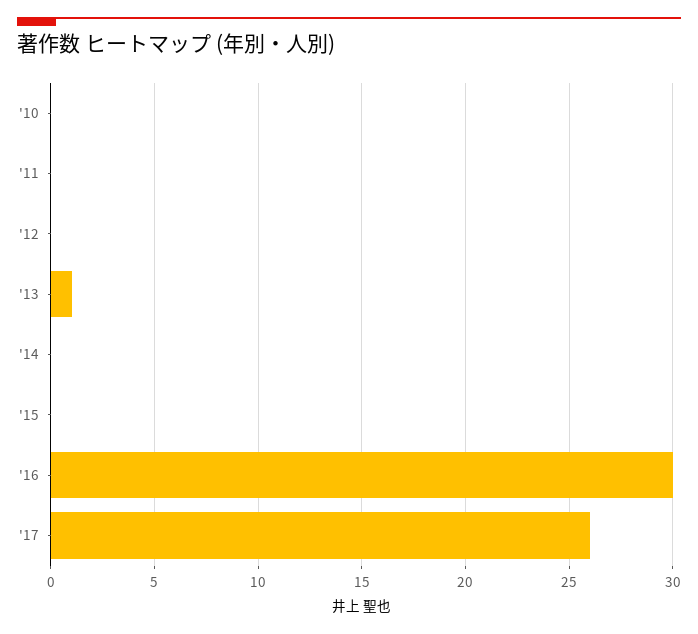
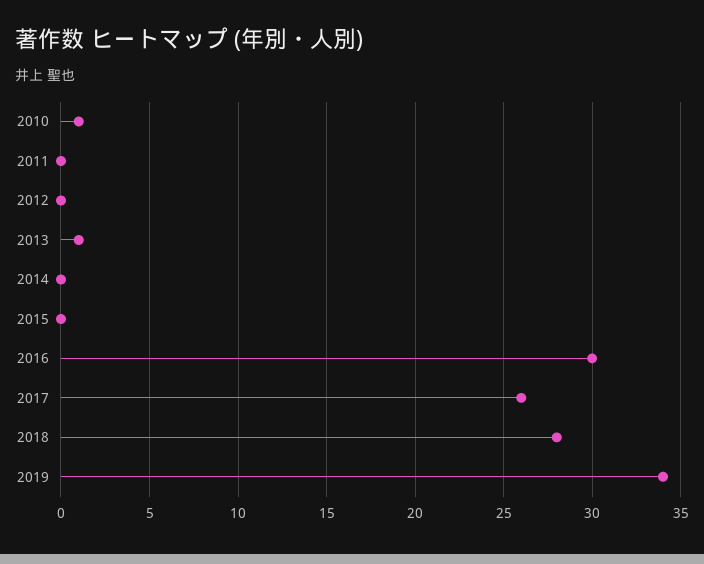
'10: 0 -> 1
2018: none -> 28
2019: none -> 34

